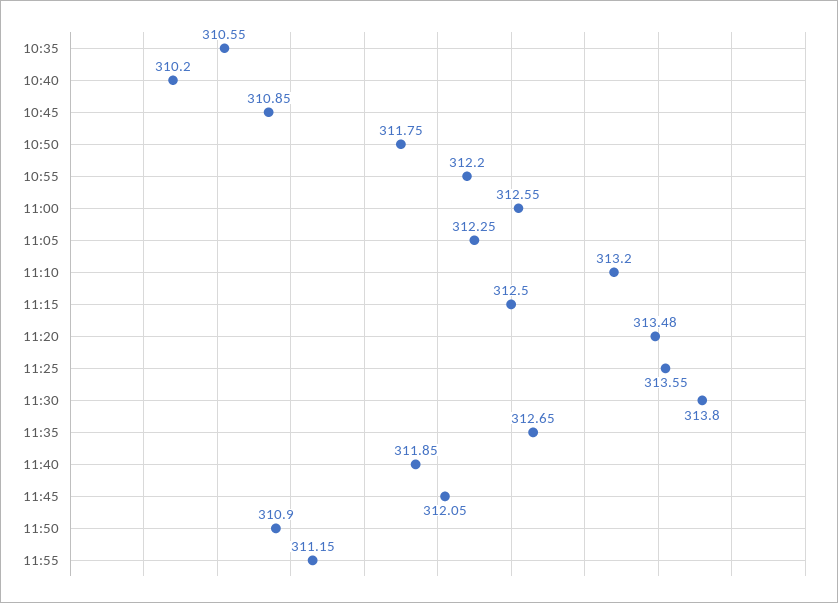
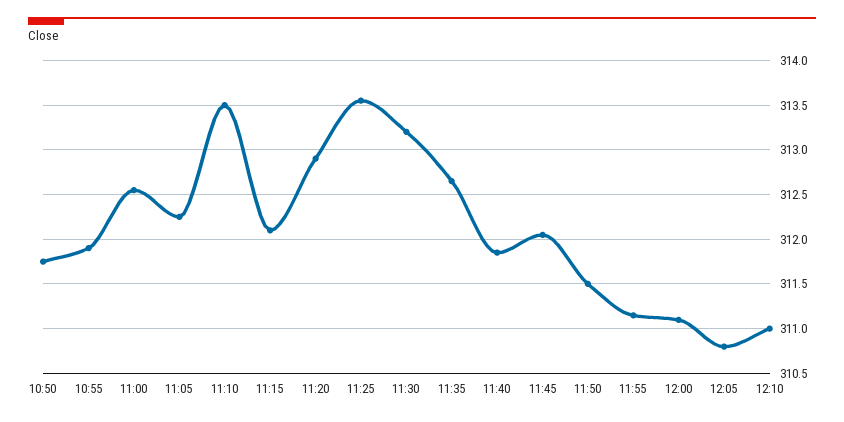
10:35: 310.55 -> none
10:40: 310.2 -> none
10:45: 310.85 -> none
10:55: 312.2 -> 311.9
11:10: 313.2 -> 313.5
11:15: 312.5 -> 312.1
11:20: 313.48 -> 312.9
11:30: 313.8 -> 313.2
11:50: 310.9 -> 311.5
12:00: none -> 311.1
12:05: none -> 310.8
12:10: none -> 311

